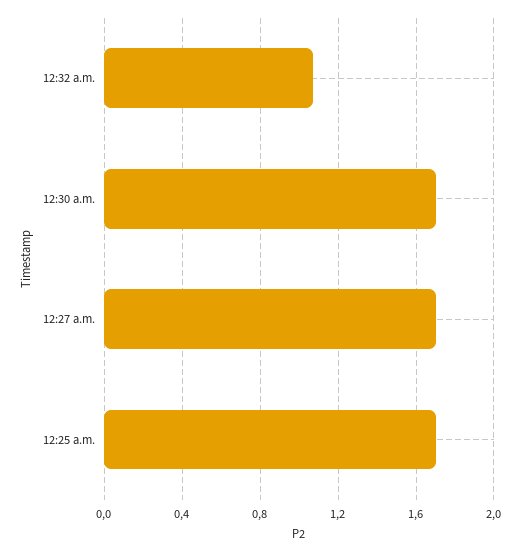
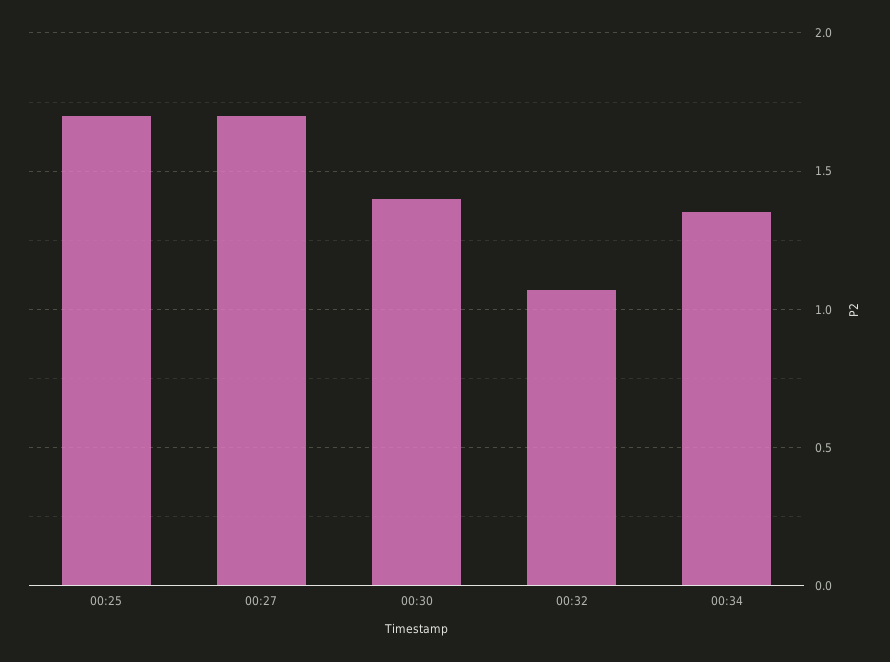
12:30 a.m.: 1.7 -> 1.4
00:34: none -> 1.35

